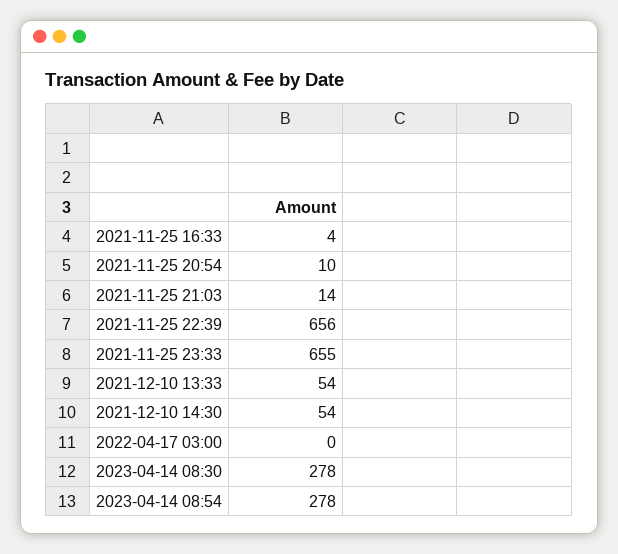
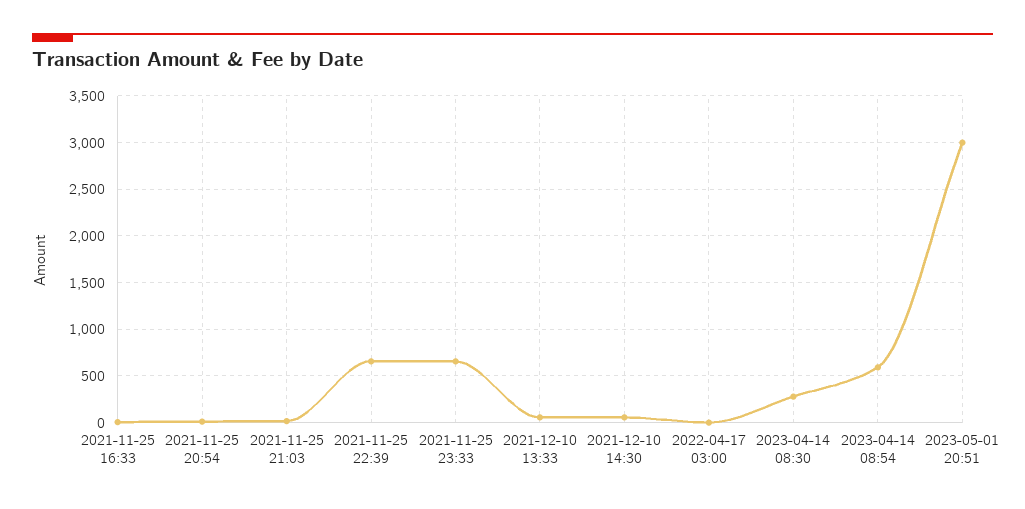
2023-04-14 08:54: 278 -> 600
2023-05-01 20:51: none -> 3000

